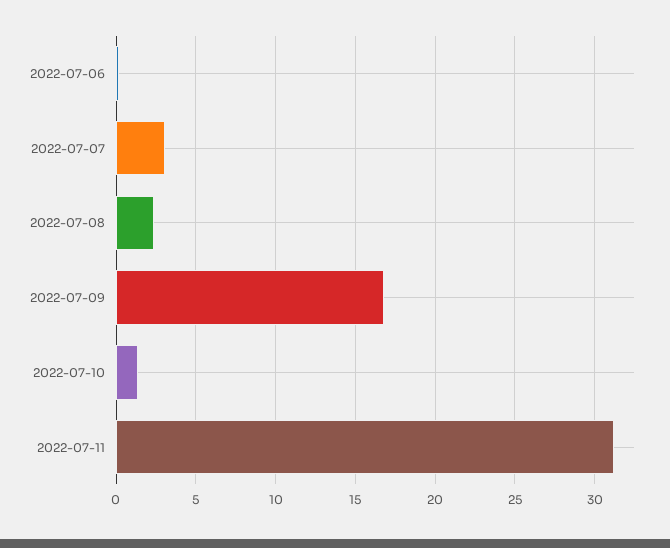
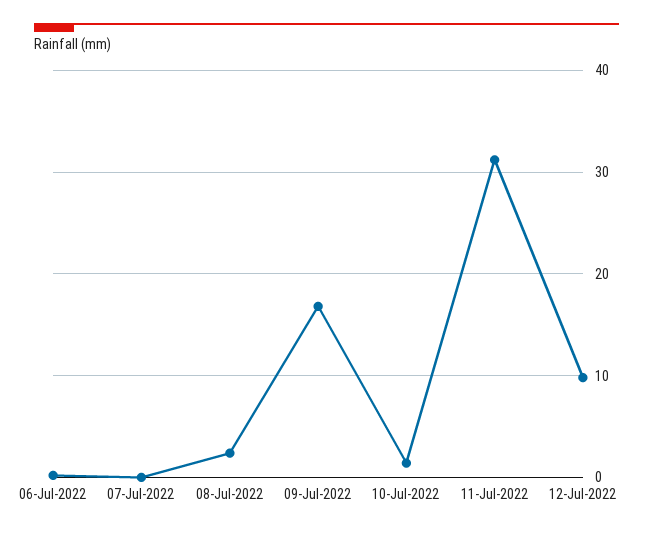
2022-07-07: 3 -> 0
12-Jul-2022: none -> 10

